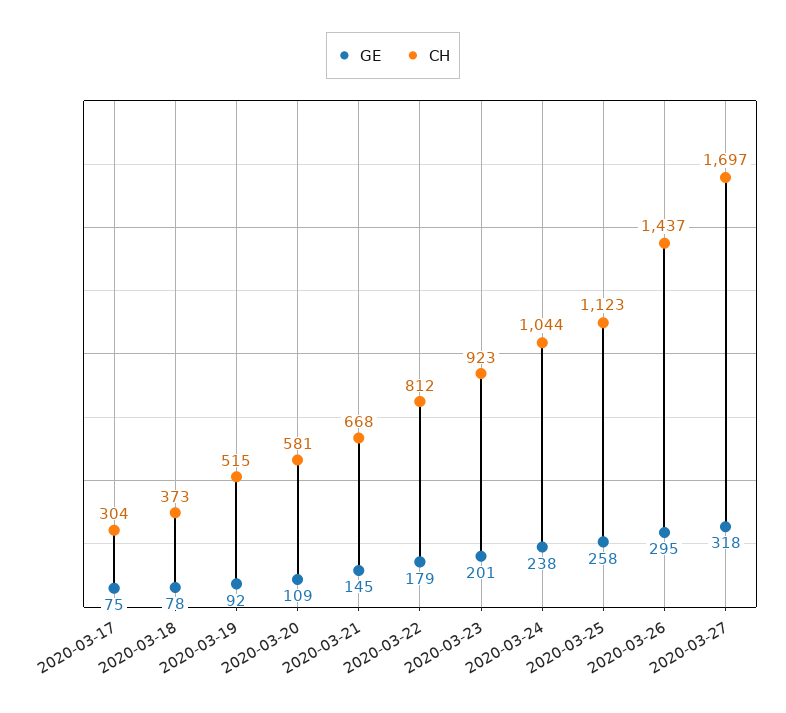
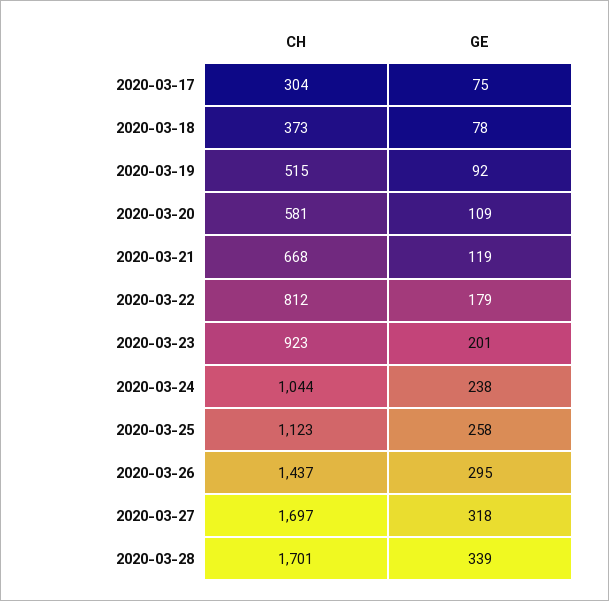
GE, 2020-03-21: 145 -> 119
CH, 2020-03-28: none -> 1701
GE, 2020-03-28: none -> 339

